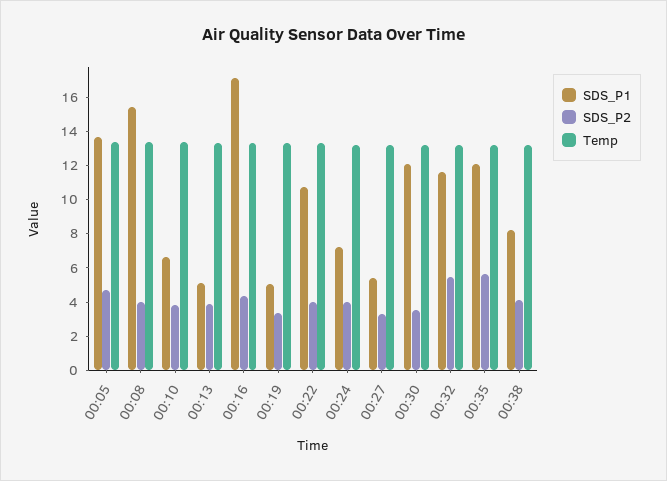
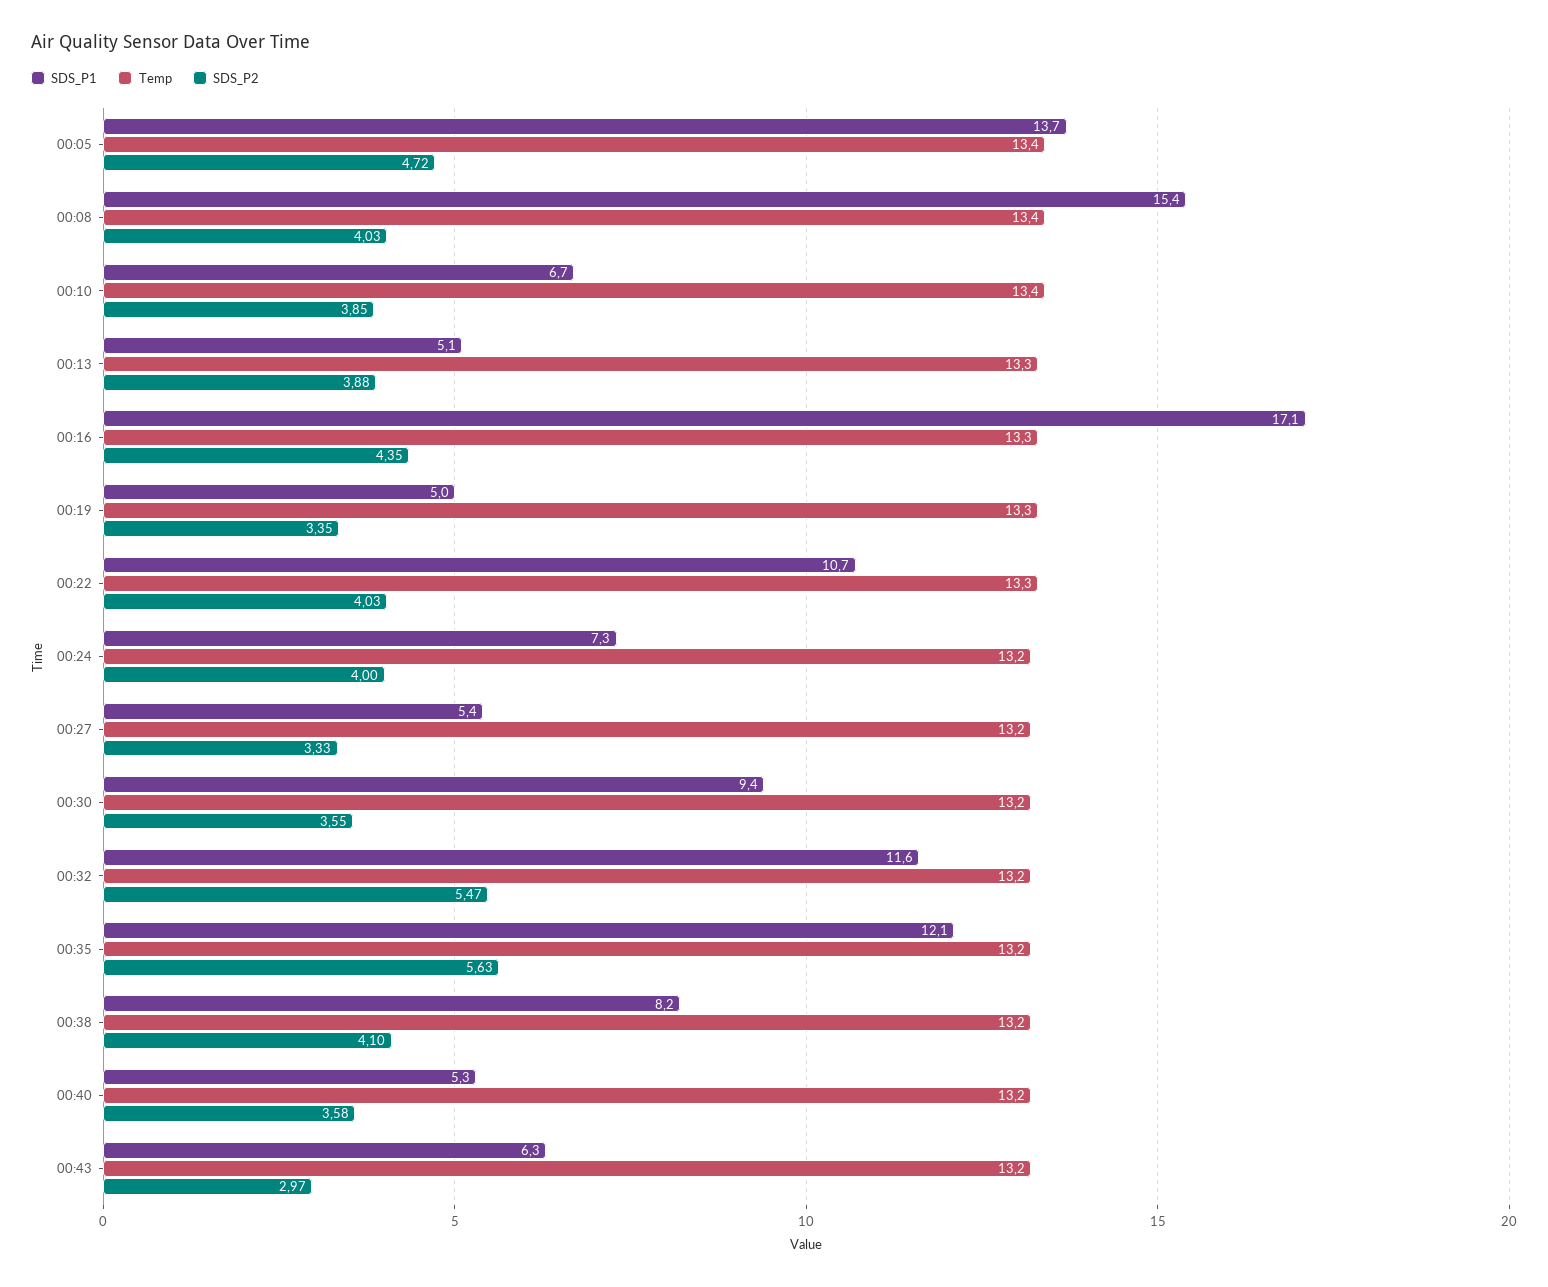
SDS_P1, 00:30: 12 -> 9.4
SDS_P1, 00:40: none -> 5.3
Temp, 00:40: none -> 13.2
SDS_P2, 00:40: none -> 3.58
SDS_P1, 00:43: none -> 6.3
Temp, 00:43: none -> 13.2
SDS_P2, 00:43: none -> 2.97

